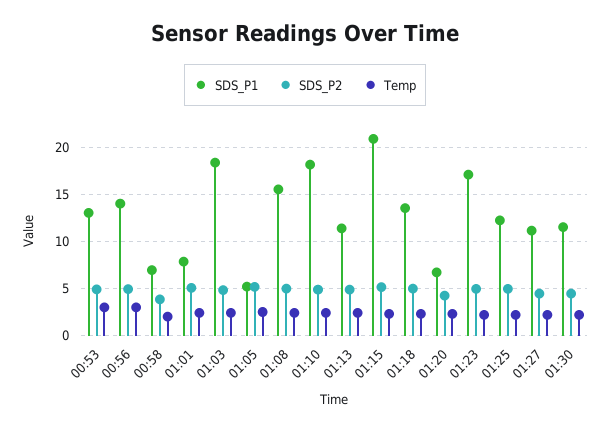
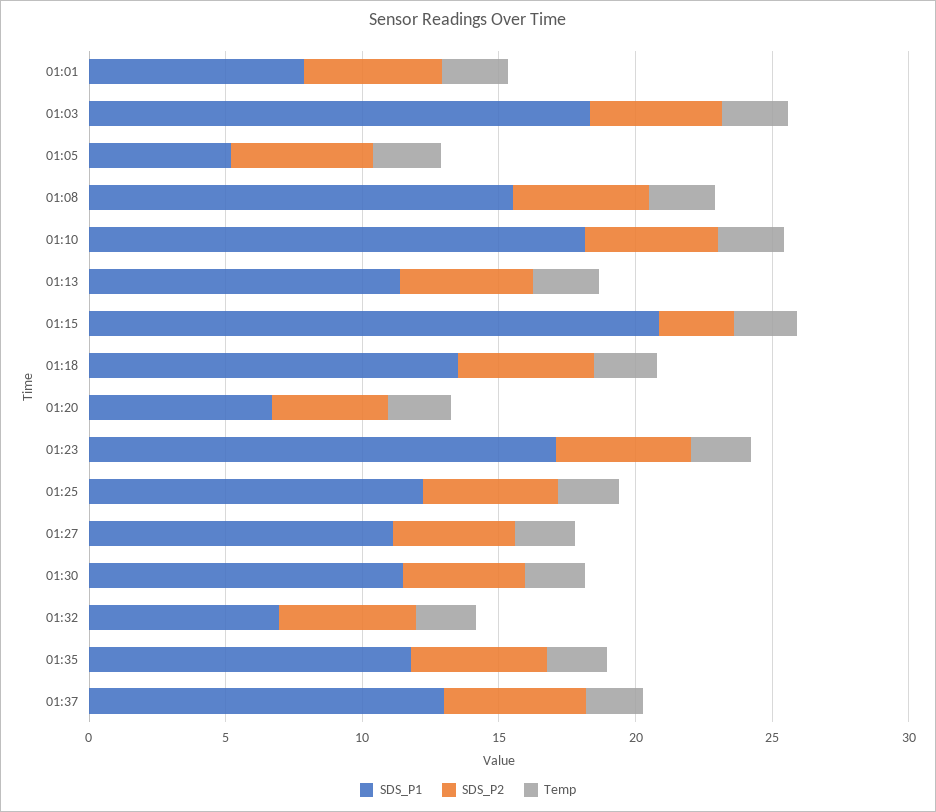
SDS_P1, 00:53: 13 -> none
SDS_P2, 00:53: 5 -> none
Temp, 00:53: 3 -> none
SDS_P1, 00:56: 14 -> none
SDS_P2, 00:56: 5 -> none
Temp, 00:56: 3 -> none
SDS_P1, 00:58: 7 -> none
SDS_P2, 00:58: 4 -> none
Temp, 00:58: 2 -> none
SDS_P2, 01:15: 5 -> 3
SDS_P1, 01:32: none -> 7
SDS_P2, 01:32: none -> 5
Temp, 01:32: none -> 2
SDS_P1, 01:35: none -> 12
SDS_P2, 01:35: none -> 5
Temp, 01:35: none -> 2
SDS_P1, 01:37: none -> 13
SDS_P2, 01:37: none -> 5
Temp, 01:37: none -> 2

